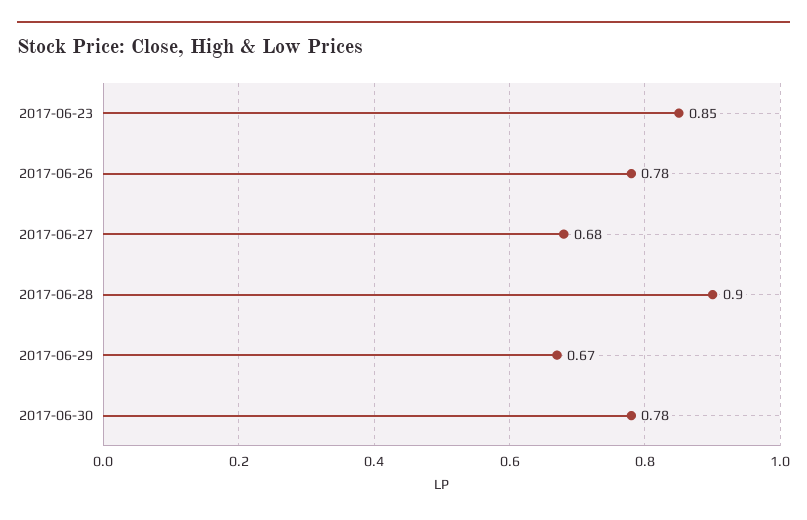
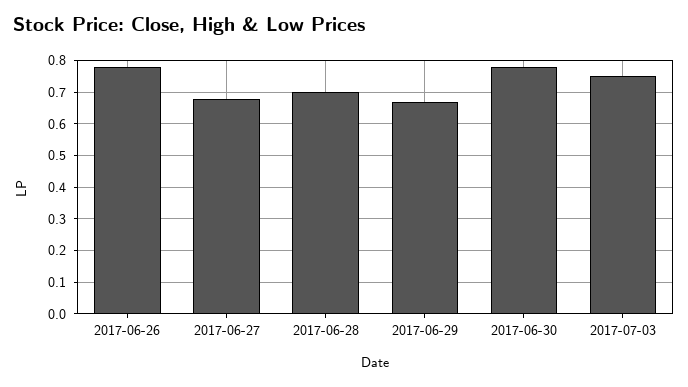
2017-06-23: 0.85 -> none
2017-06-28: 0.9 -> 0.7
2017-07-03: none -> 0.75

